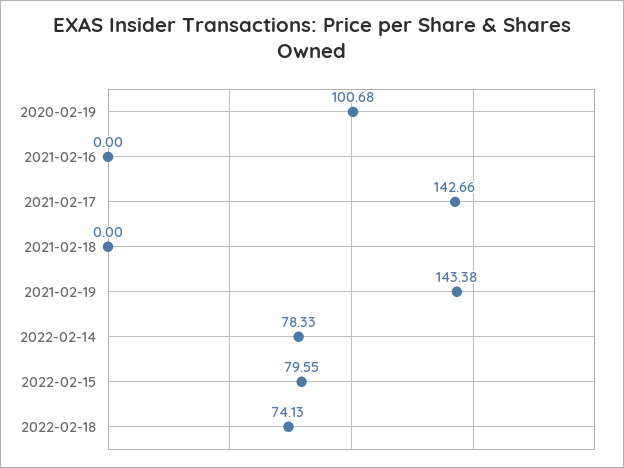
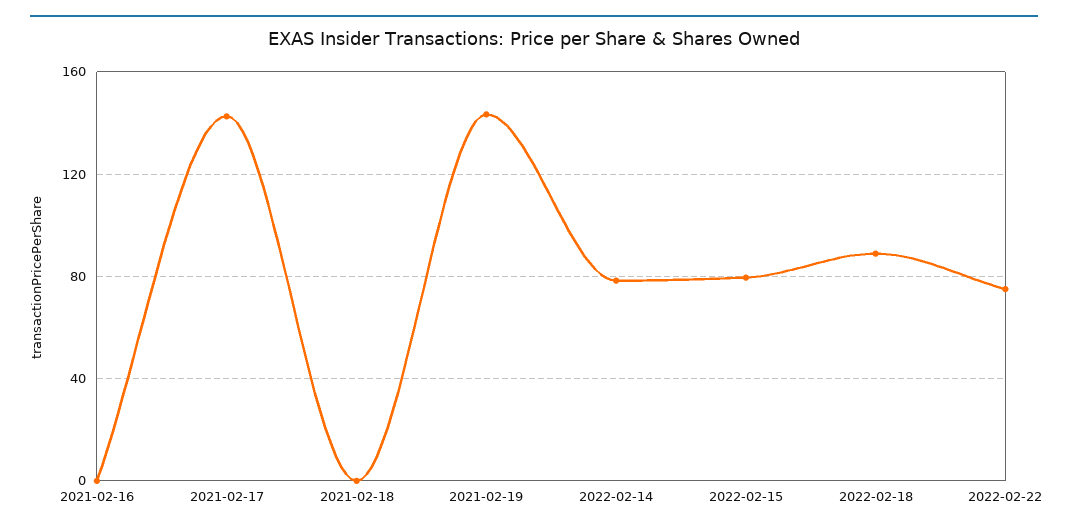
2020-02-19: 100.68 -> none
2022-02-18: 74.13 -> 90
2022-02-22: none -> 75

